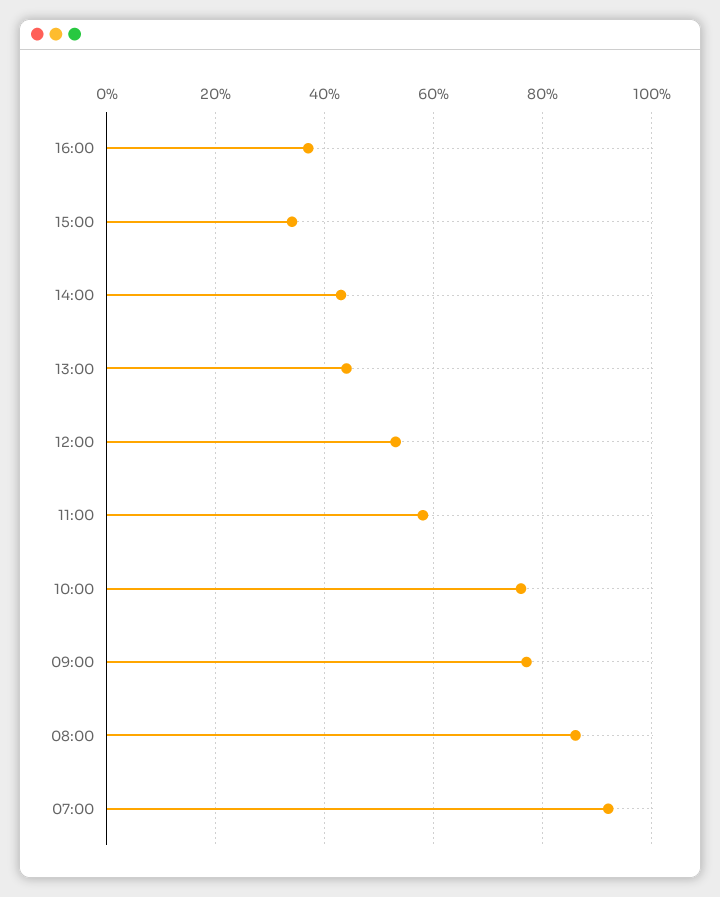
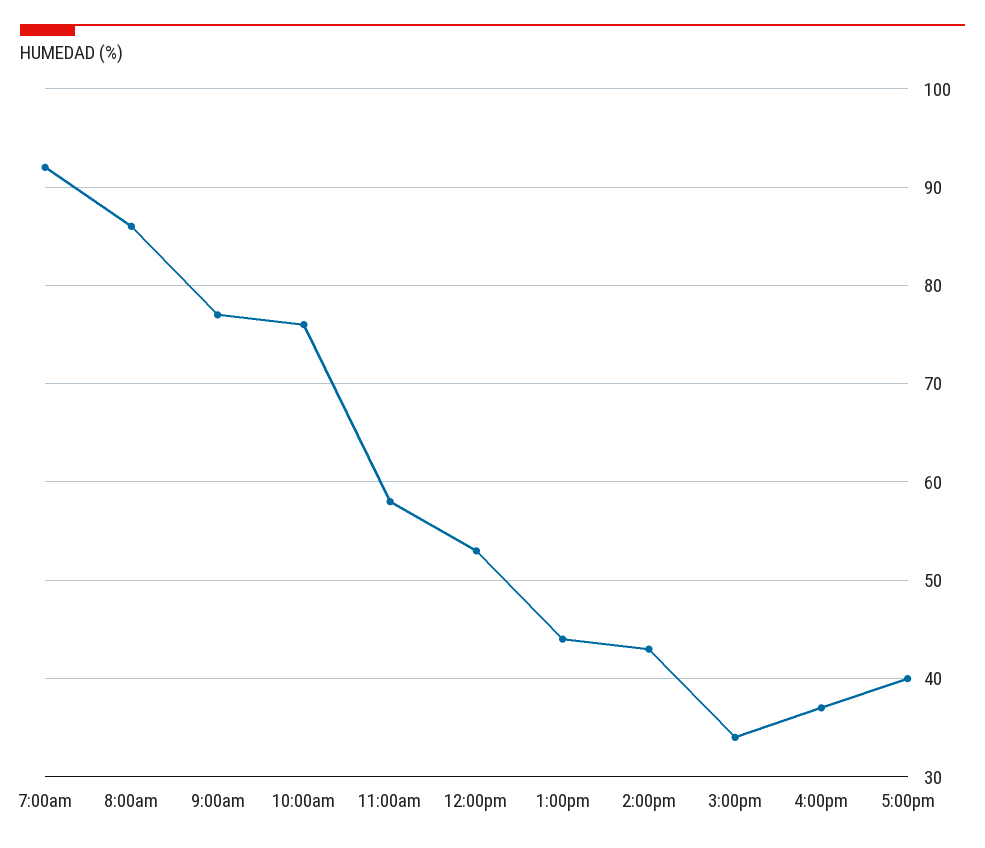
5:00pm: none -> 40

